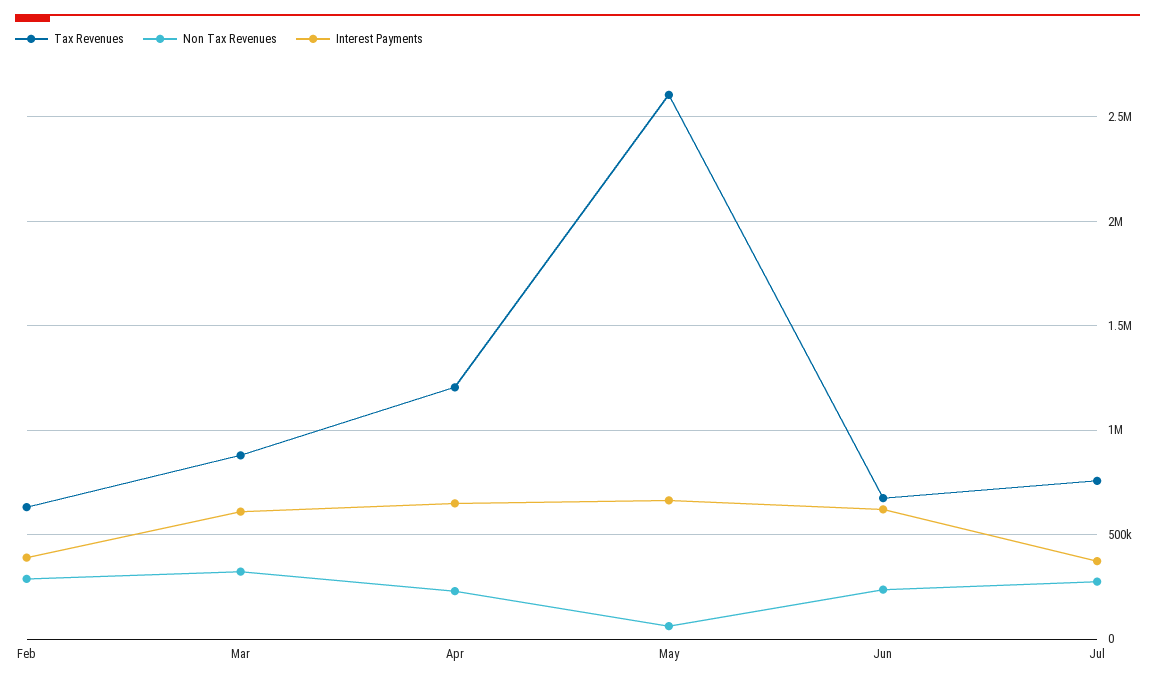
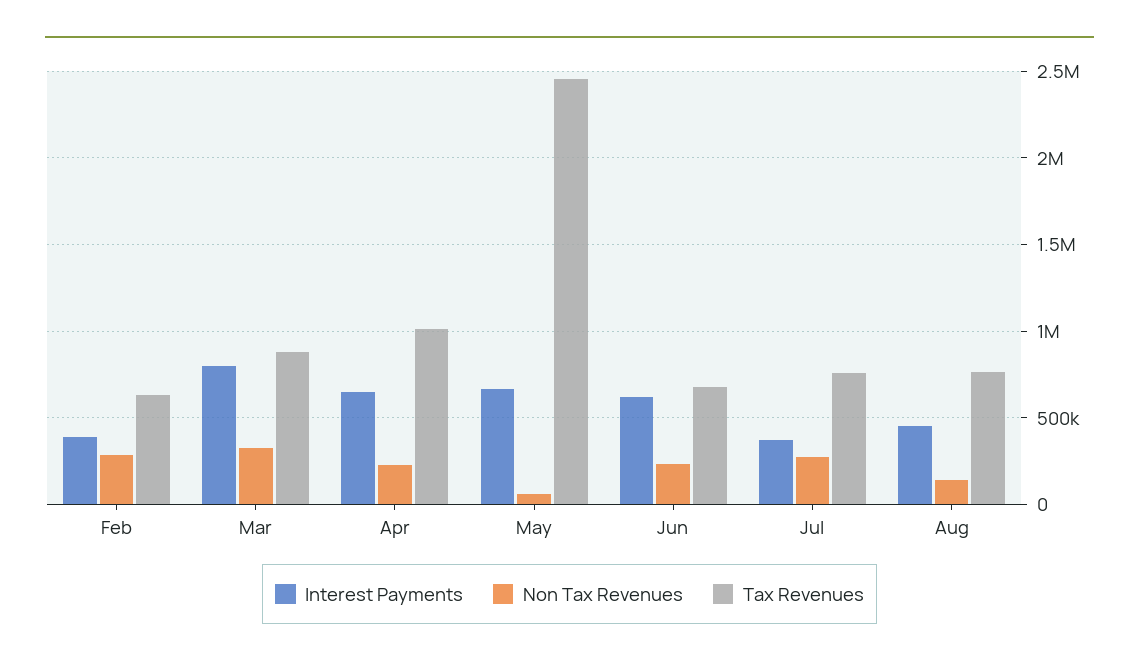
Interest Payments, Mar: 600000 -> 800000
Tax Revenues, Apr: 1200000 -> 1000000
Tax Revenues, May: 2600000 -> 2450000
Interest Payments, Aug: none -> 450000
Non Tax Revenues, Aug: none -> 150000
Tax Revenues, Aug: none -> 750000

